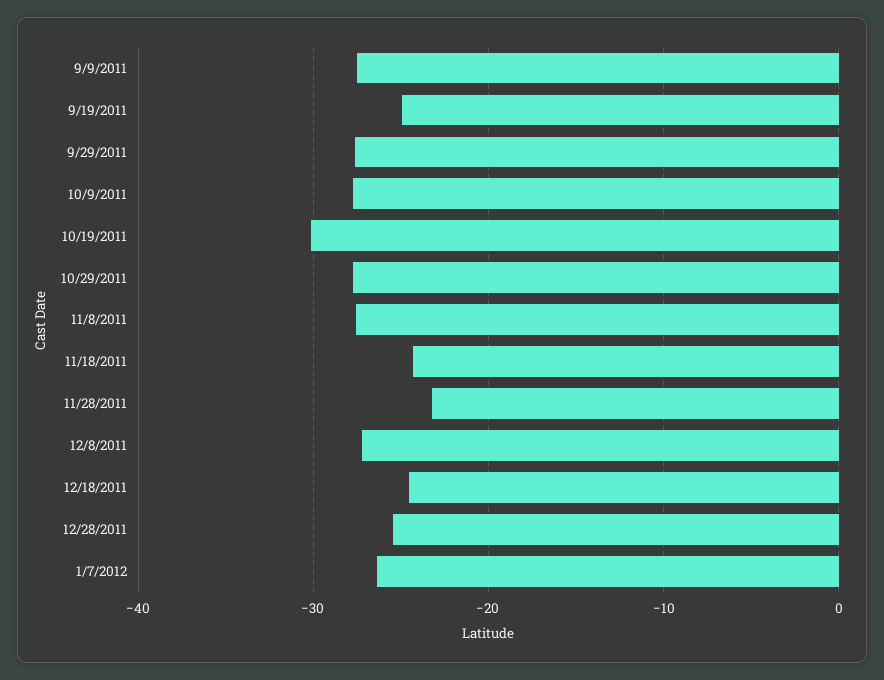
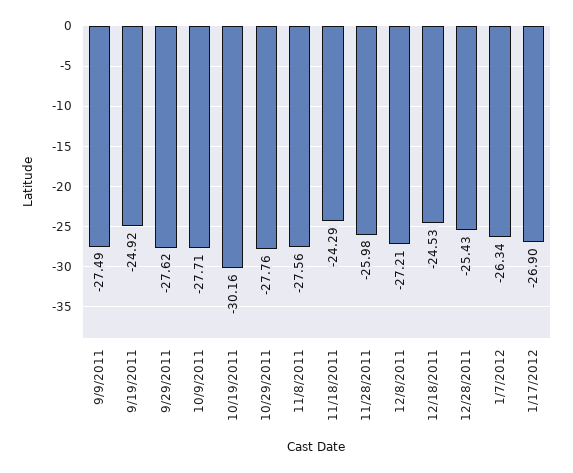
11/28/2011: -23 -> -25.98
1/17/2012: none -> -26.9

